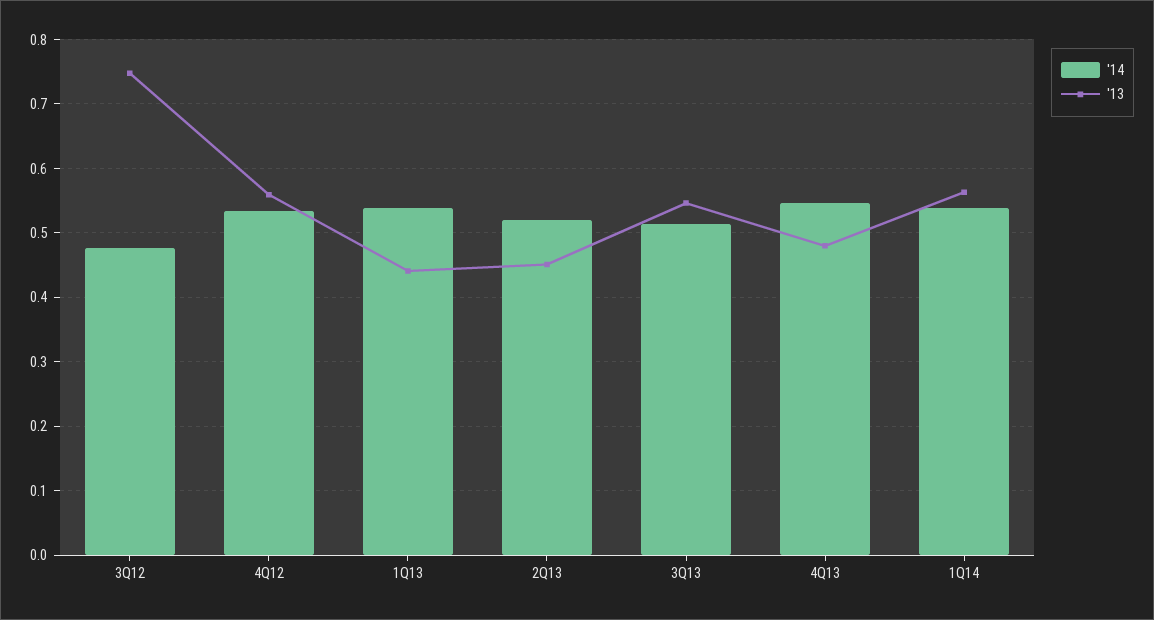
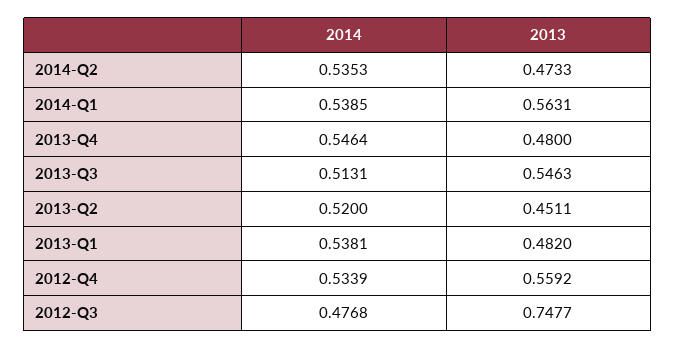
'13, 1Q13: 0.44 -> 0.482
'14, 2014-Q2: none -> 0.5353
'13, 2014-Q2: none -> 0.4733

